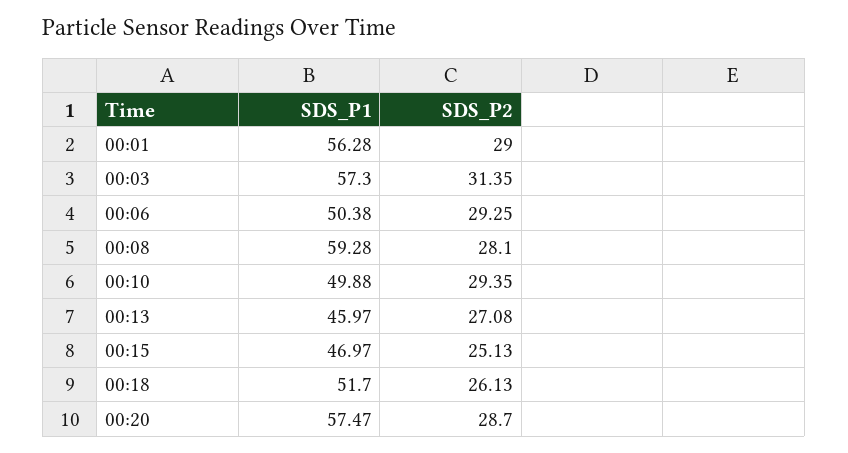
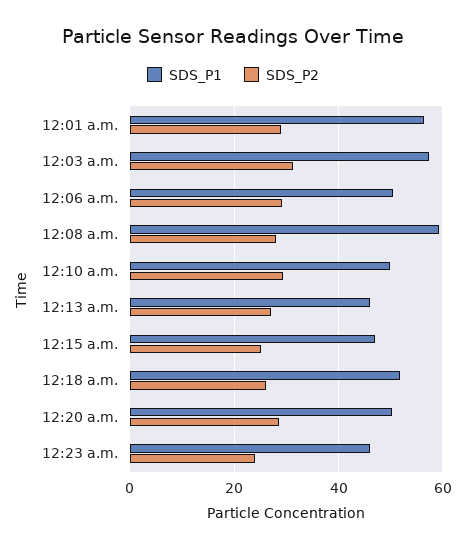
SDS_P1, 00:20: 57.47 -> 50
SDS_P1, 12:23 a.m.: none -> 46
SDS_P2, 12:23 a.m.: none -> 24

